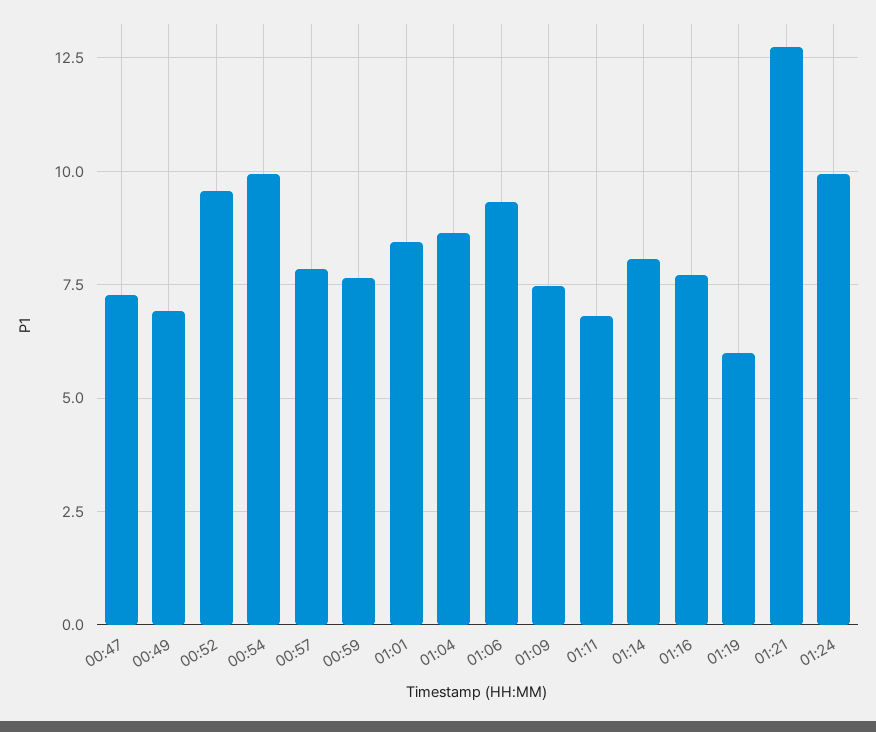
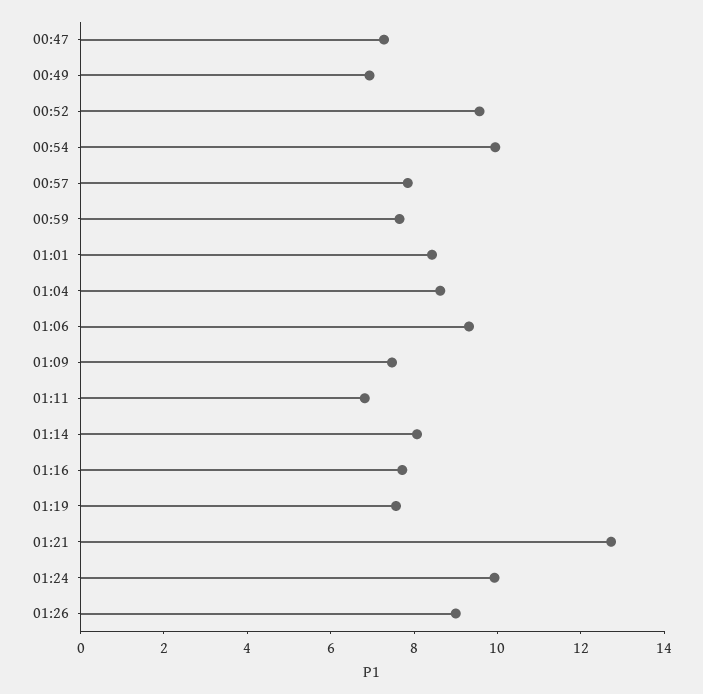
01:19: 6 -> 7.5
01:26: none -> 9

